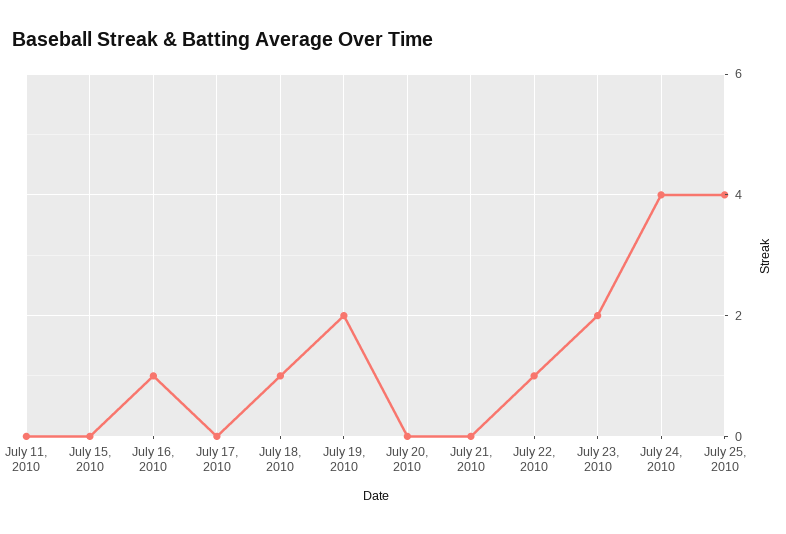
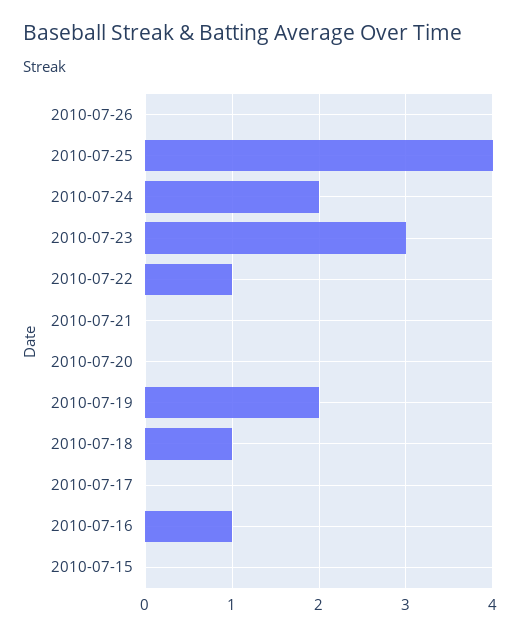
July 11, 2010: 0 -> none
July 23, 2010: 2 -> 3
July 24, 2010: 4 -> 2
2010-07-26: none -> 0

